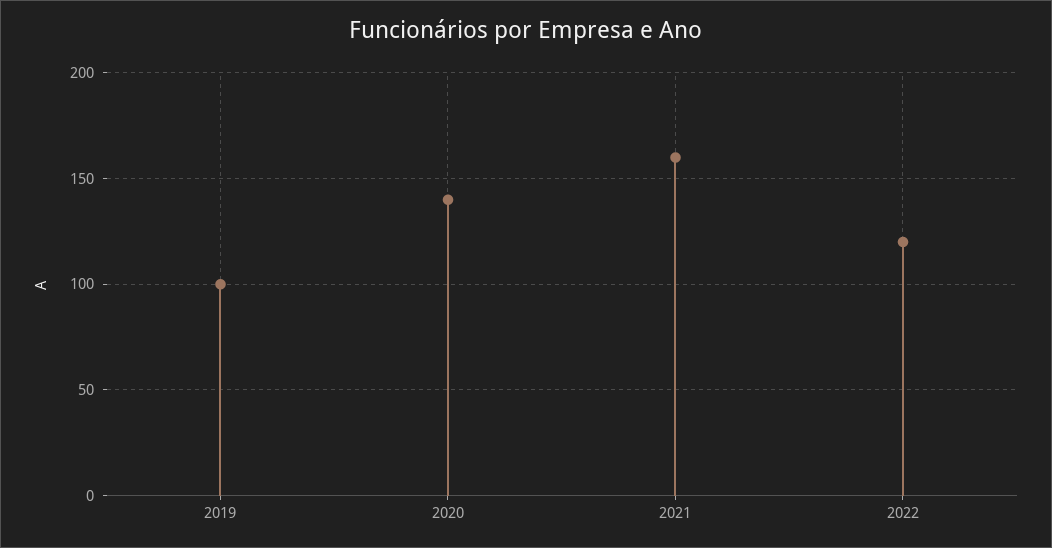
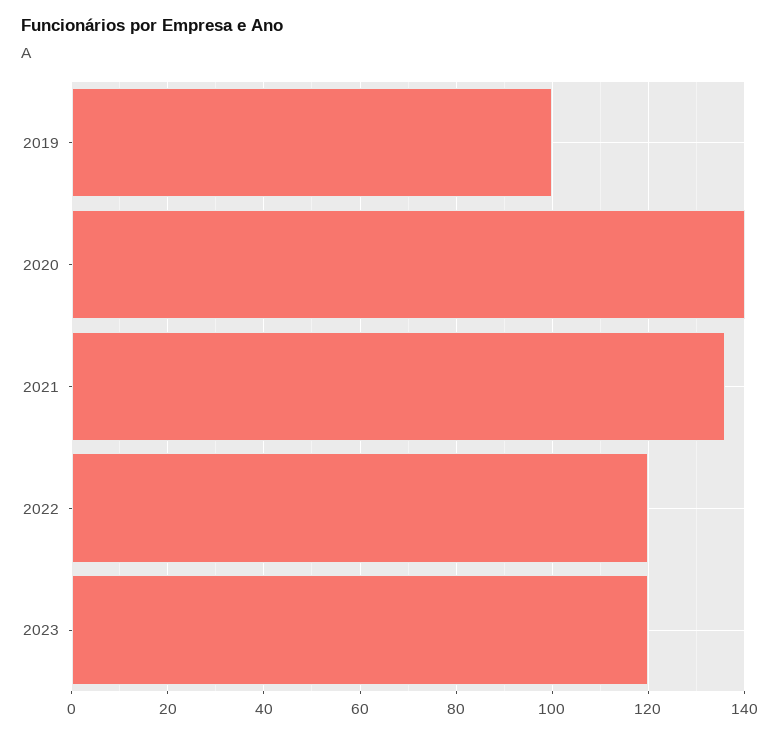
2021: 160 -> 135
2023: none -> 120

